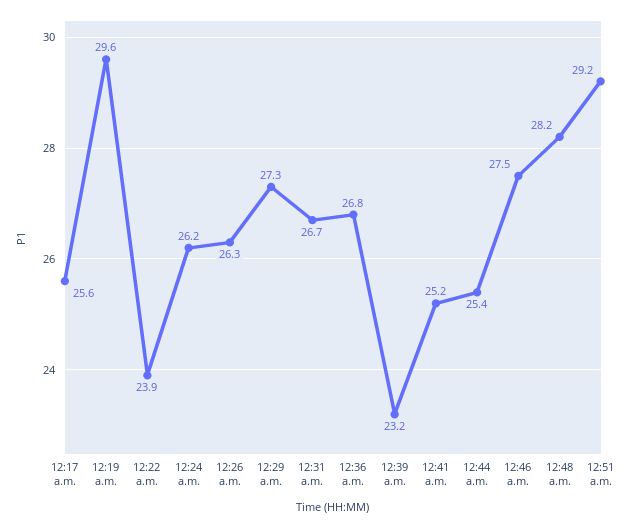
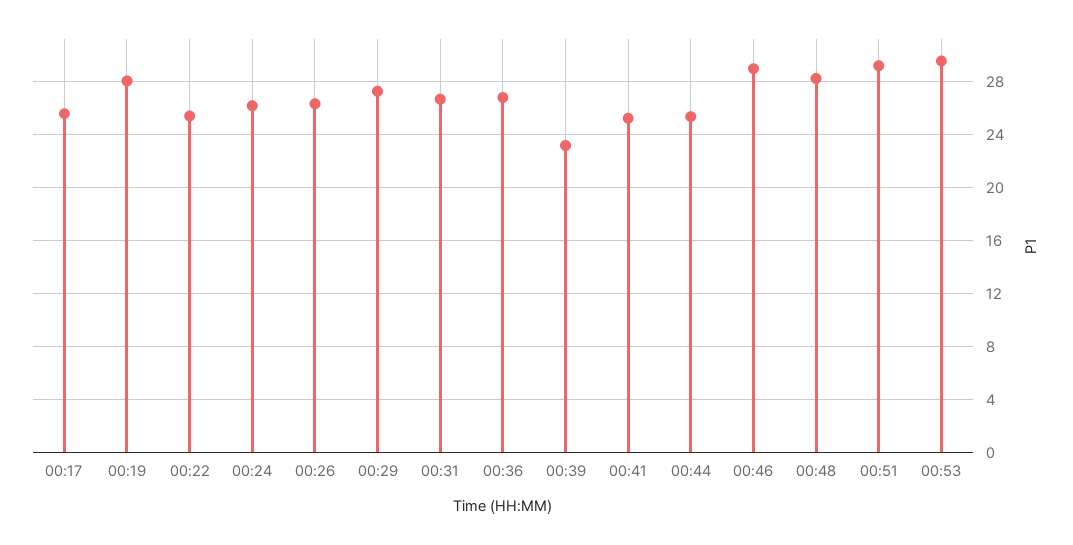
12:19 a.m.: 29.6 -> 28
12:22 a.m.: 23.9 -> 25.5
12:46 a.m.: 27.5 -> 29
00:53: none -> 29.5

